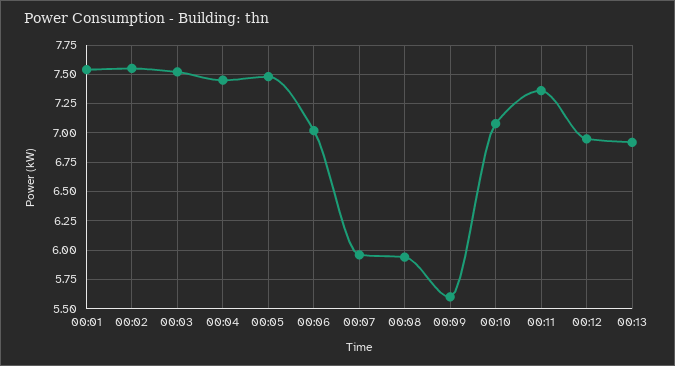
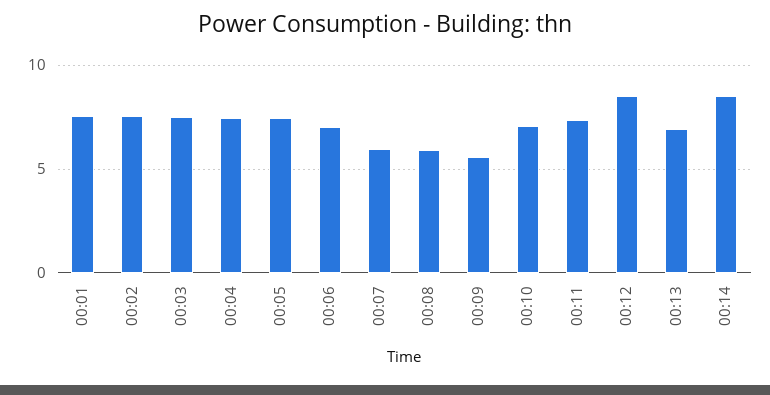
00:12: 7 -> 8.5
00:14: none -> 8.5

